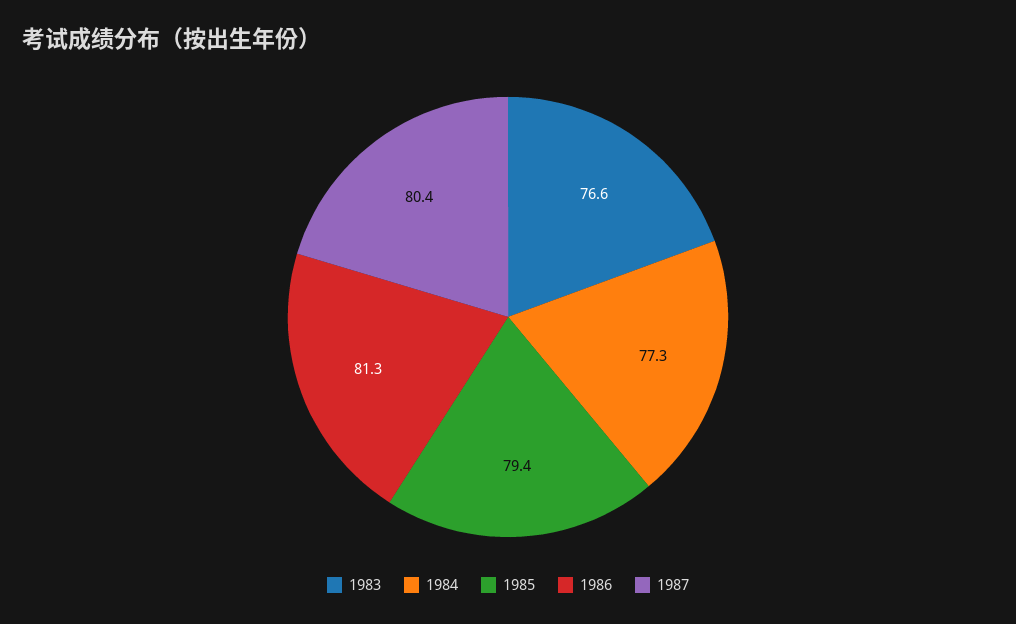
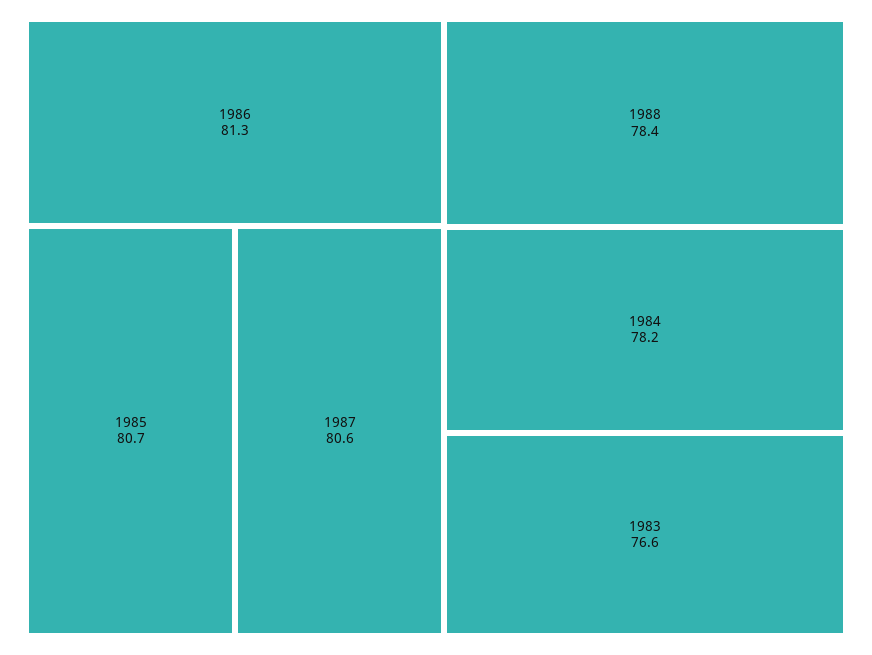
1984: 77.3 -> 78.2
1985: 79.4 -> 80.7
1987: 80.4 -> 80.6
1988: none -> 78.4

